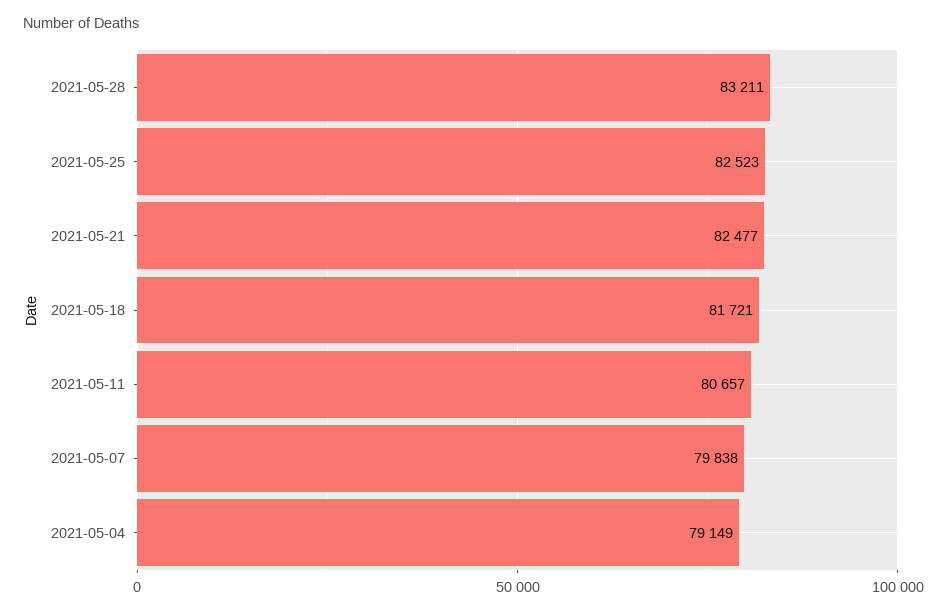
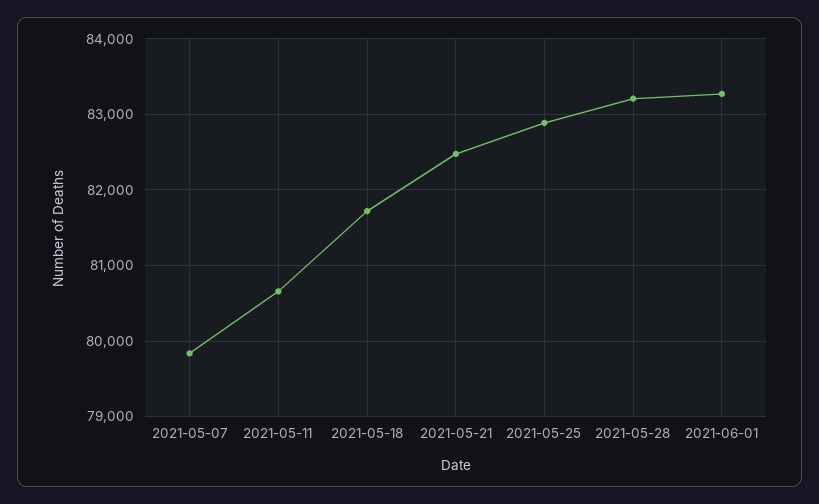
2021-05-25: 82523 -> 82900
2021-05-04: 79149 -> none
2021-06-01: none -> 83300

